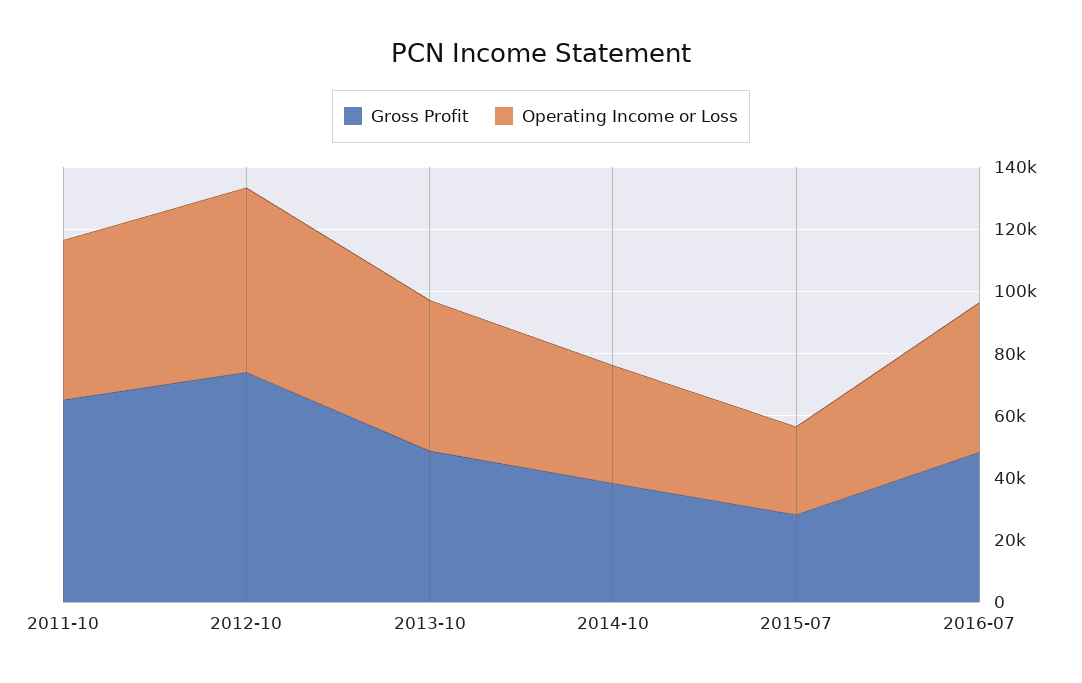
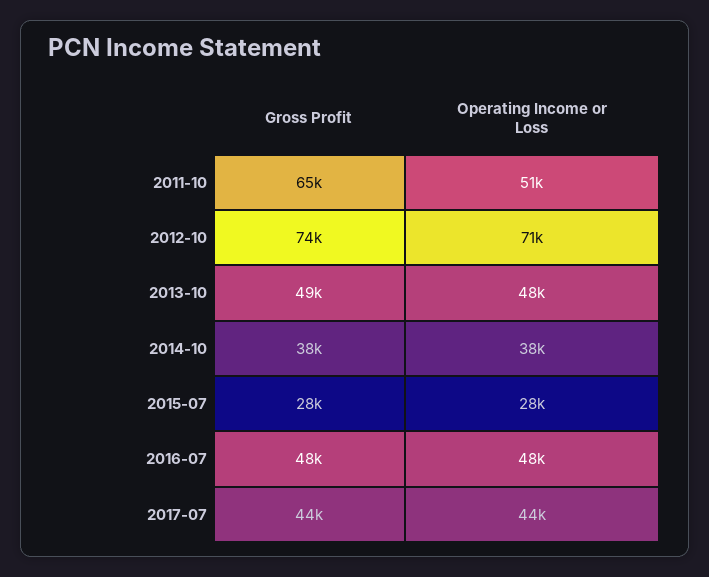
Operating Income or Loss, 2012-10: 60000 -> 71000
Gross Profit, 2017-07: none -> 44000
Operating Income or Loss, 2017-07: none -> 44000

